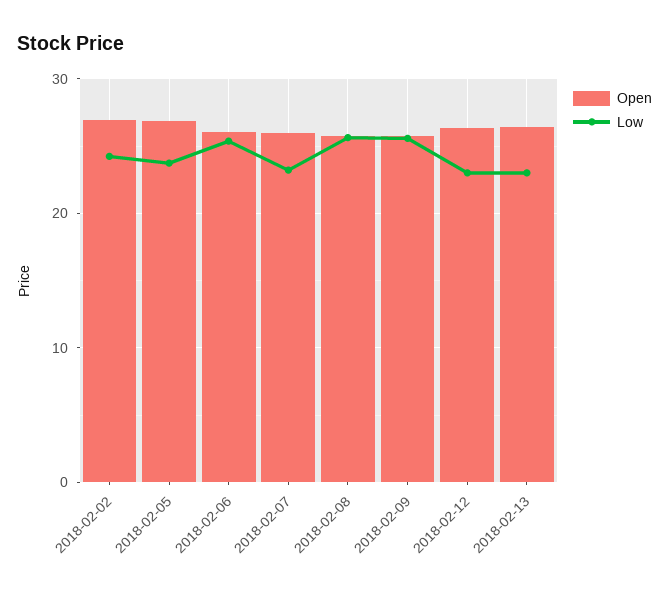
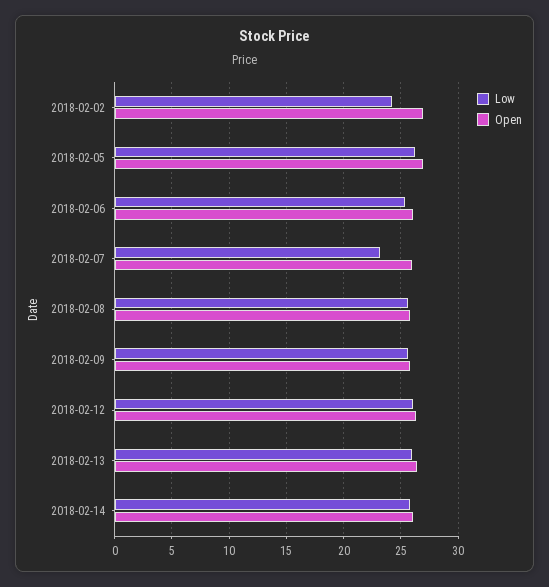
Low, 2018-02-05: 24 -> 26
Low, 2018-02-12: 23 -> 26
Low, 2018-02-13: 23 -> 26
Low, 2018-02-14: none -> 26
Open, 2018-02-14: none -> 26

